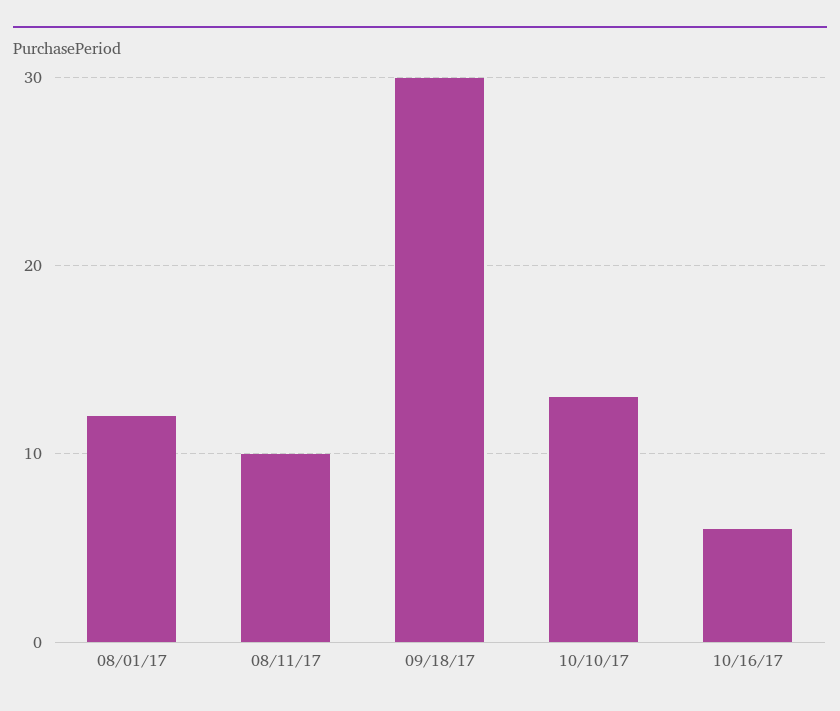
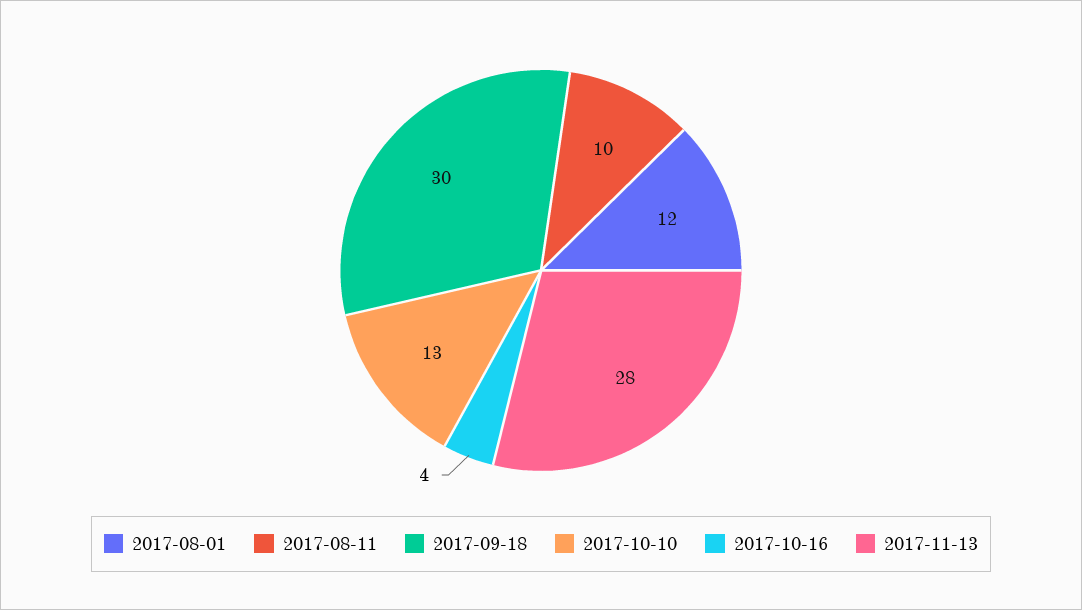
10/16/17: 6 -> 4
2017-11-13: none -> 28

